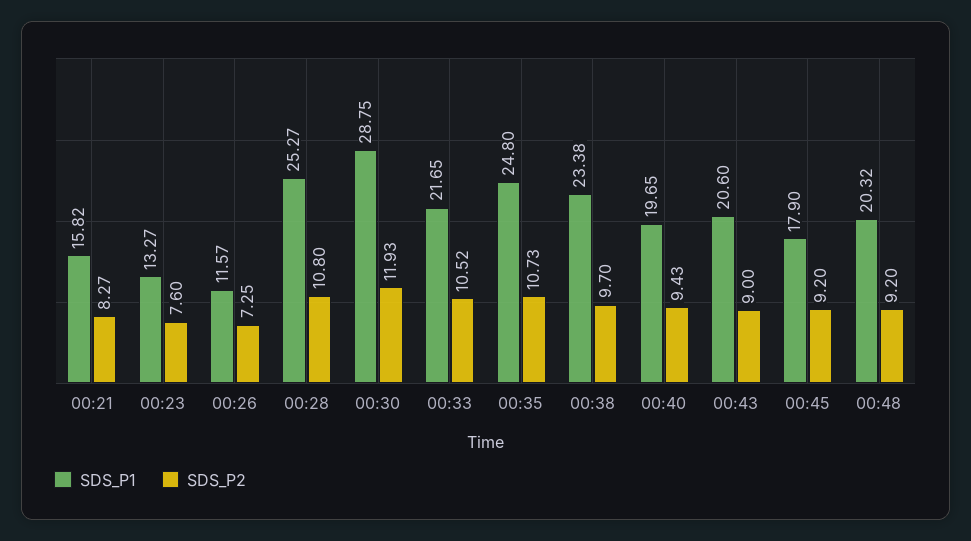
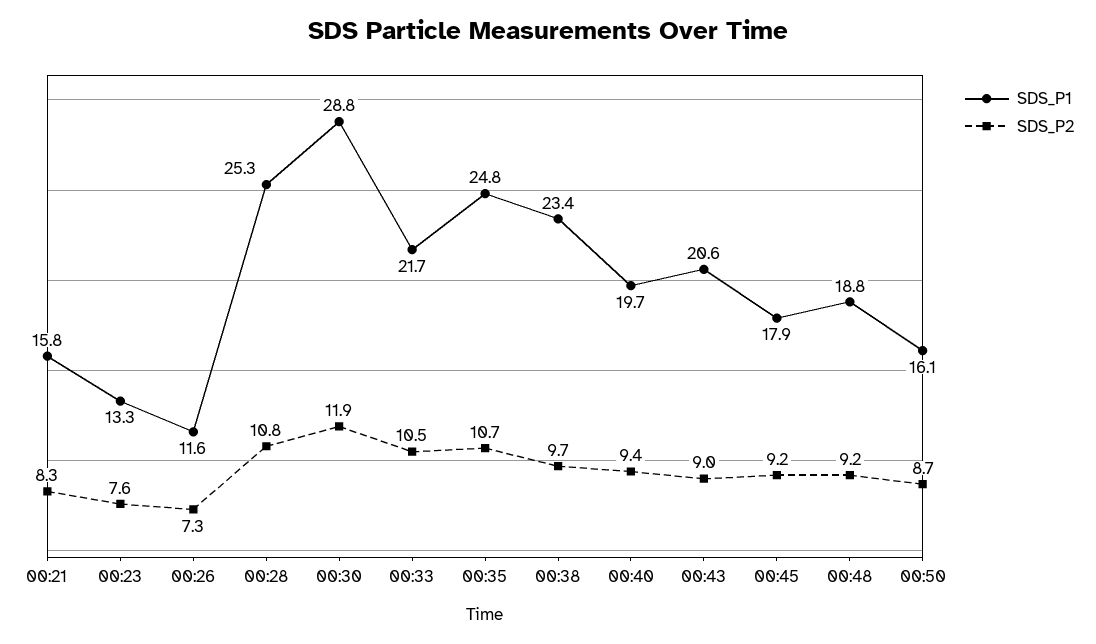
SDS_P1, 00:48: 20.32 -> 18.8
SDS_P1, 00:50: none -> 16.1
SDS_P2, 00:50: none -> 8.7

